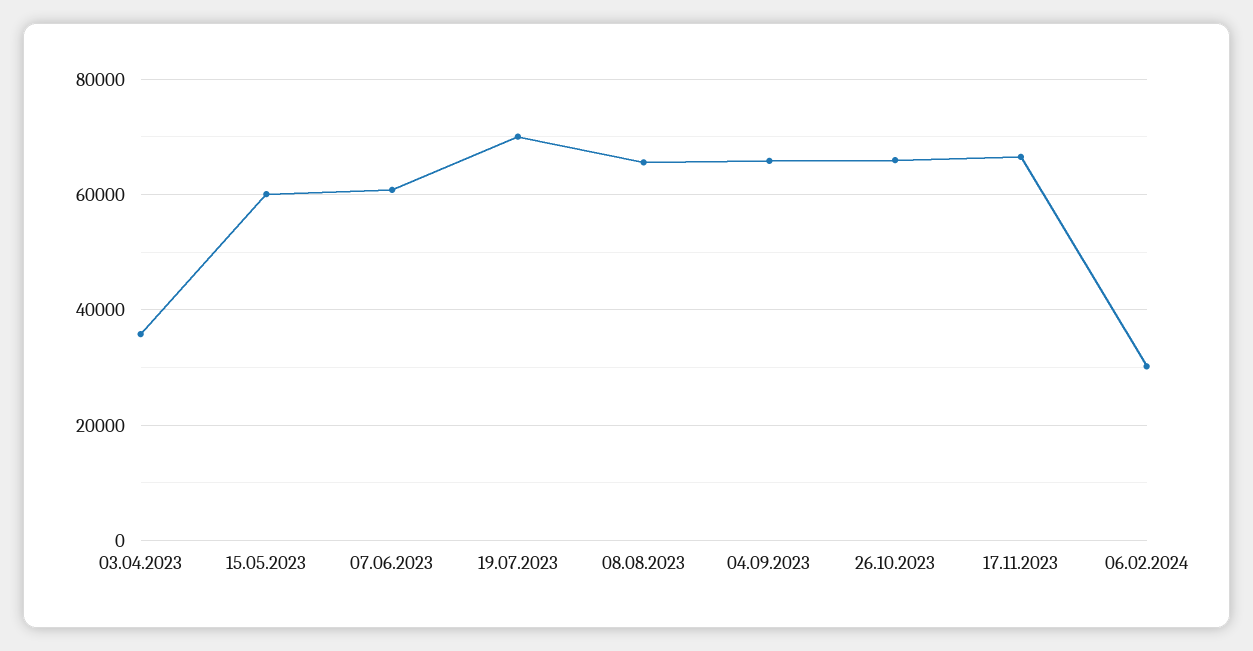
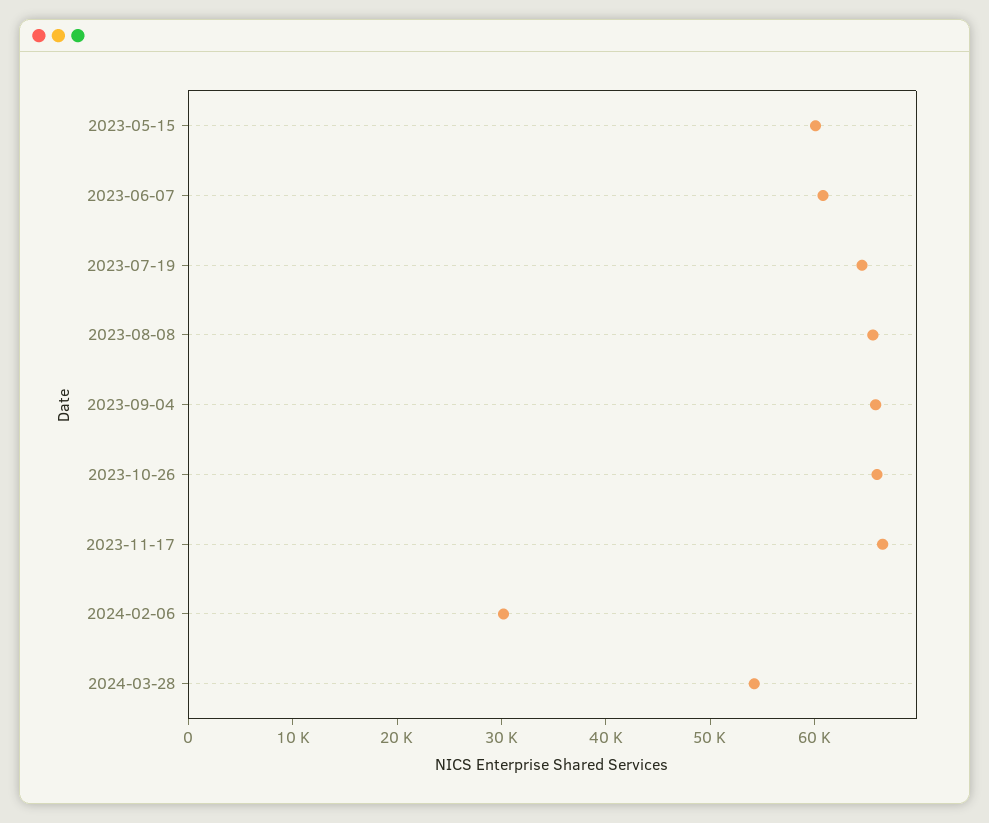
03.04.2023: 36000 -> none
19.07.2023: 70000 -> 64000
2024-03-28: none -> 54000

